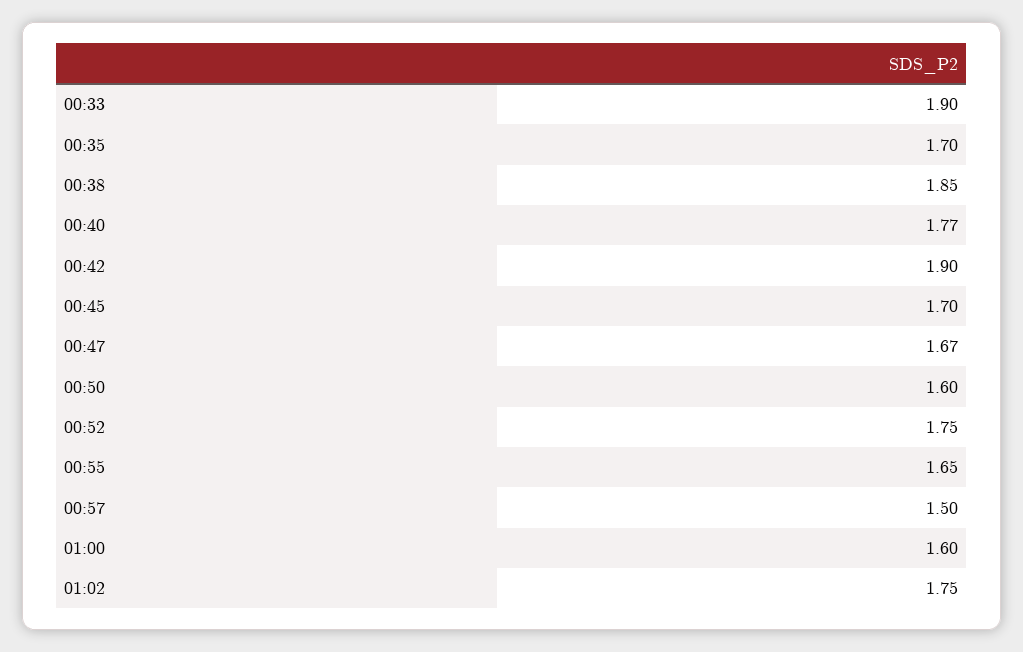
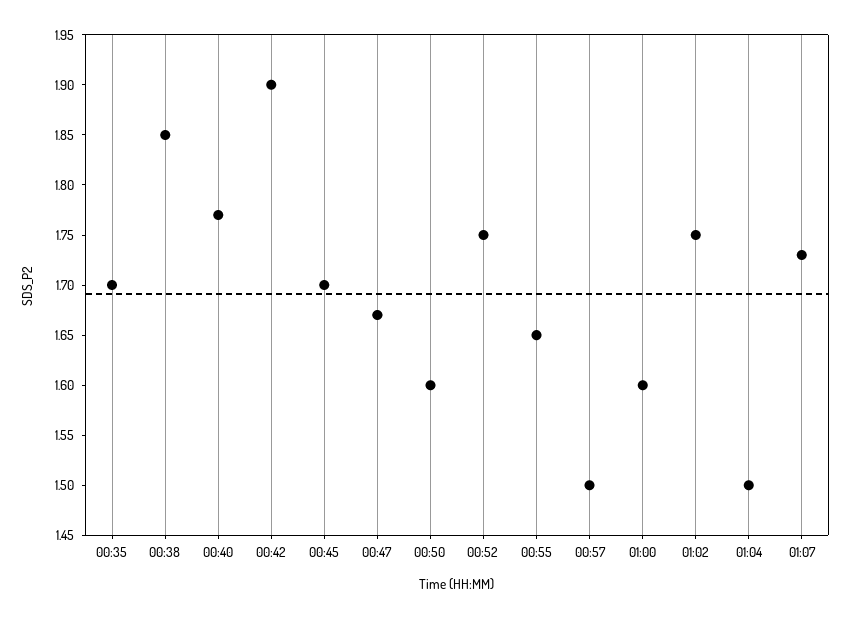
00:33: 1.9 -> none
01:04: none -> 1.5
01:07: none -> 1.73

